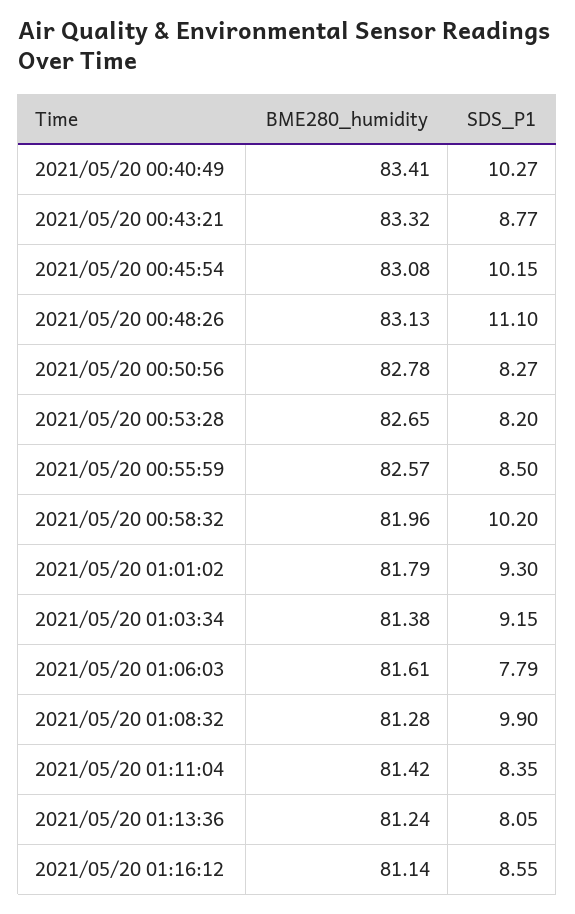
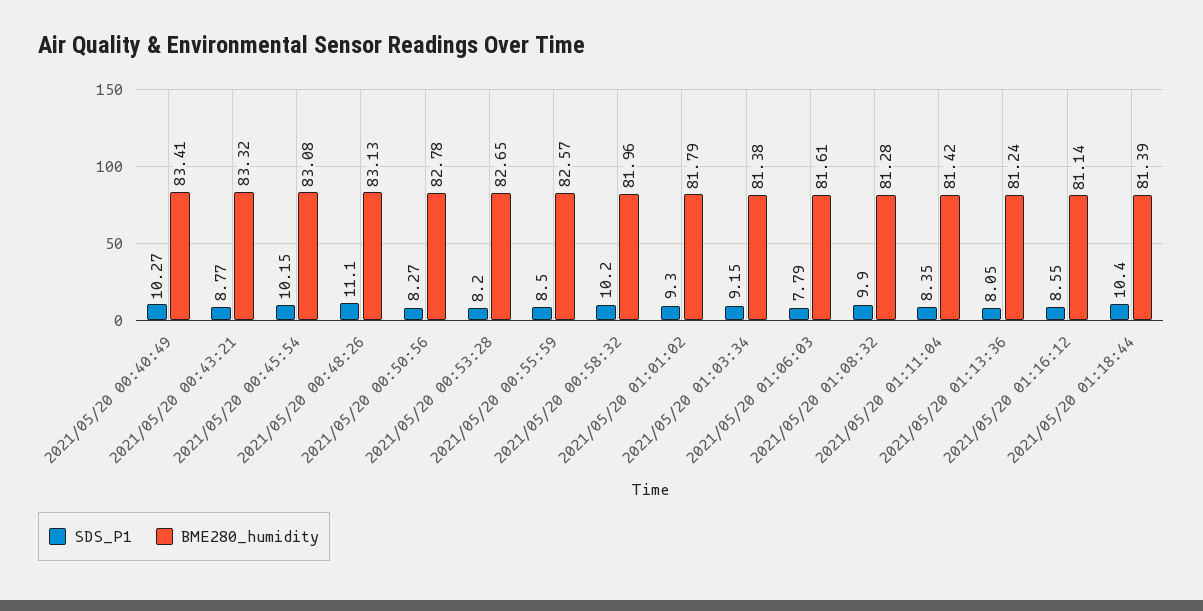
SDS_P1, 2021/05/20 01:18:44: none -> 10.4
BME280_humidity, 2021/05/20 01:18:44: none -> 81.39

